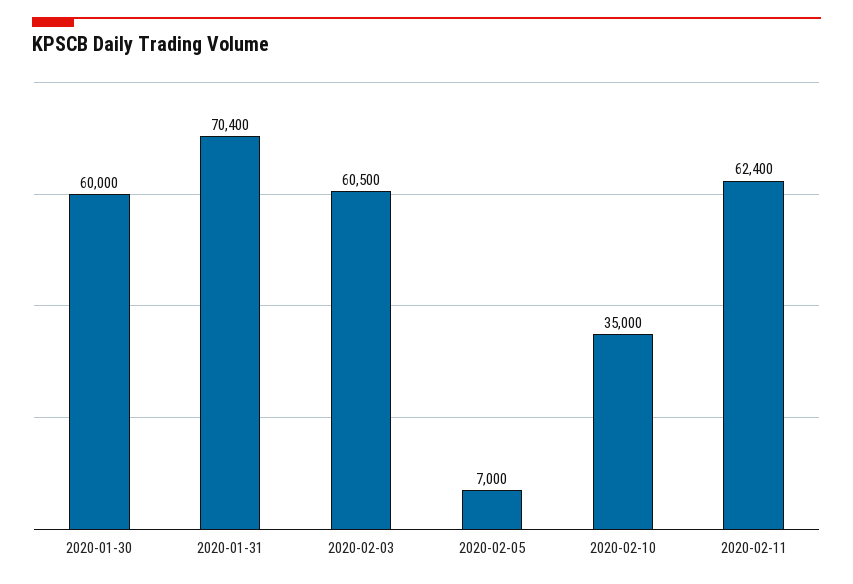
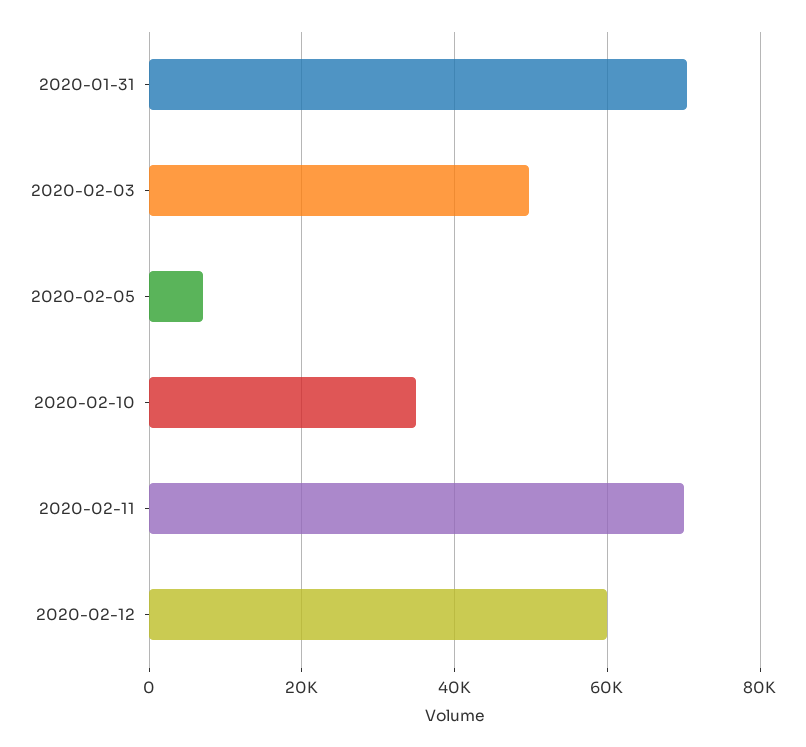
2020-01-30: 60000 -> none
2020-02-03: 60500 -> 50000
2020-02-11: 62400 -> 70000
2020-02-12: none -> 60000

